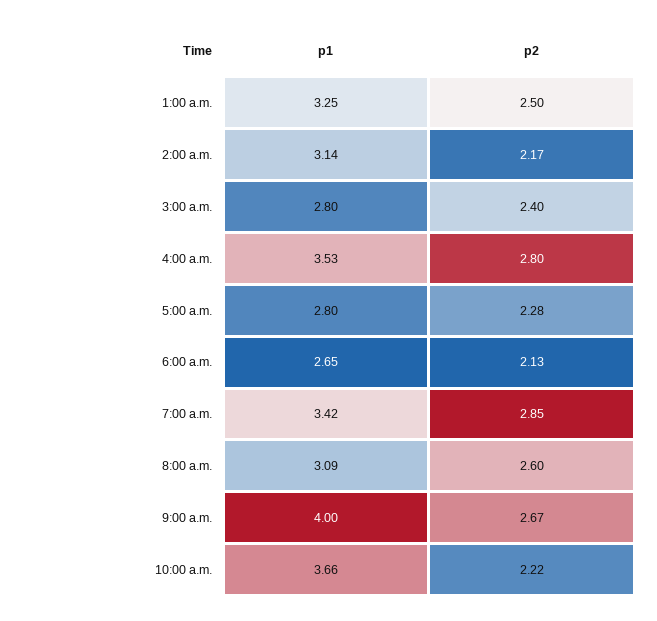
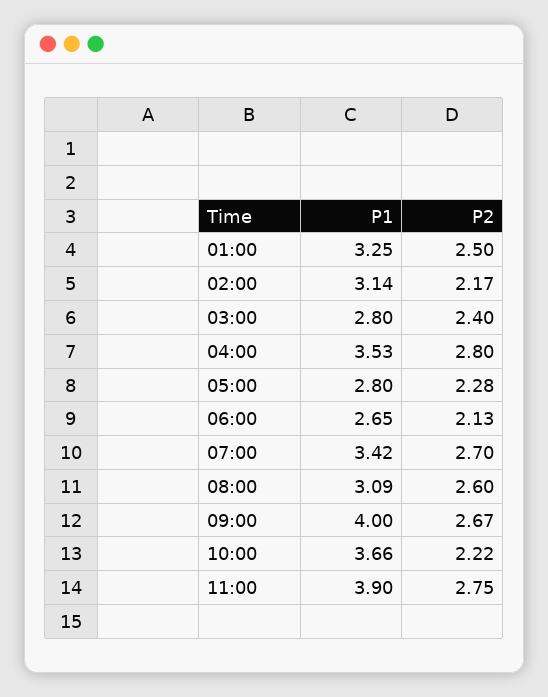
p2, 7:00 a.m.: 2.85 -> 2.7
p1, 11:00: none -> 3.9
p2, 11:00: none -> 2.75

